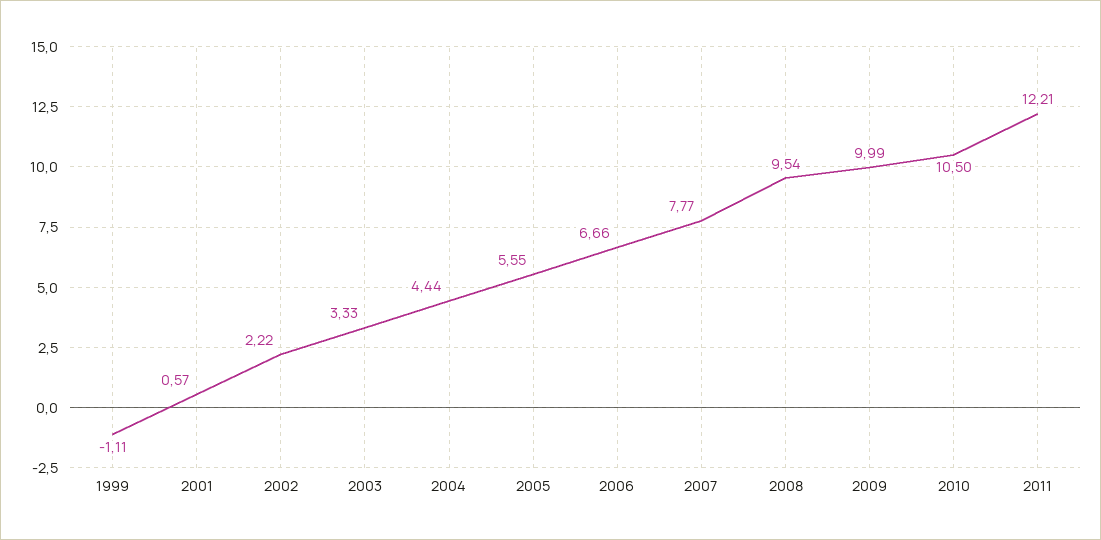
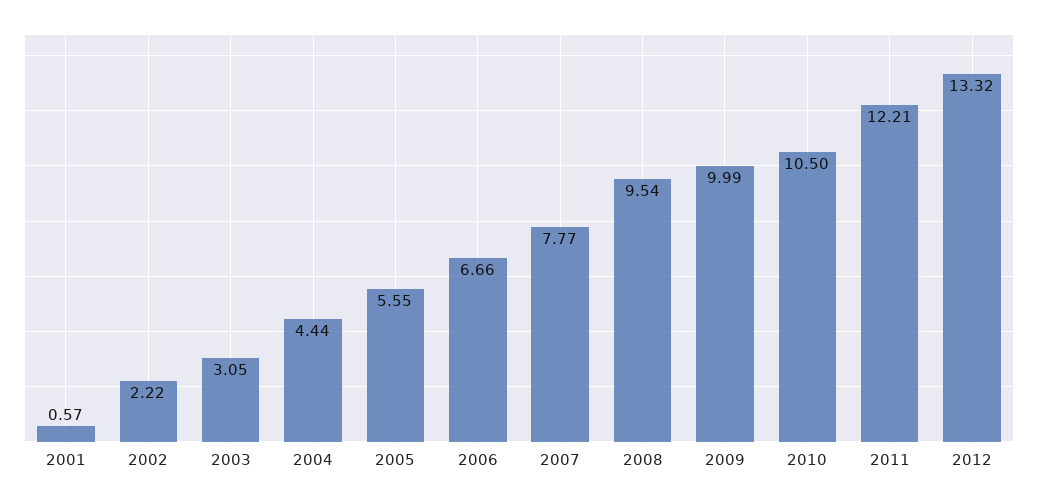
1999: -1.11 -> none
2003: 3.33 -> 3.05
2012: none -> 13.32

